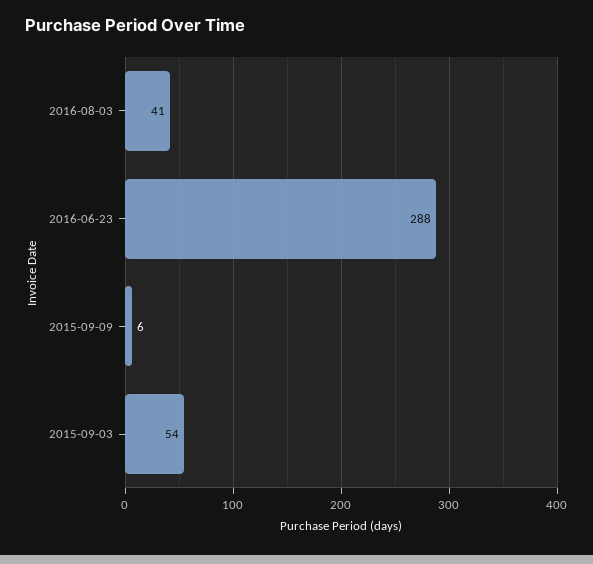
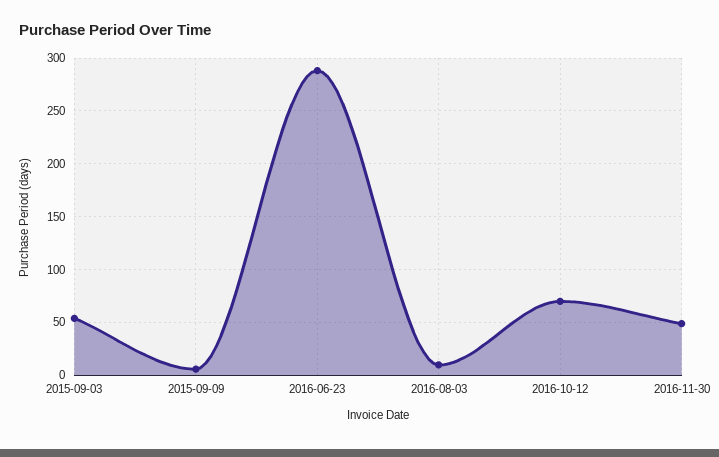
2016-08-03: 41 -> 10
2016-10-12: none -> 70
2016-11-30: none -> 50

